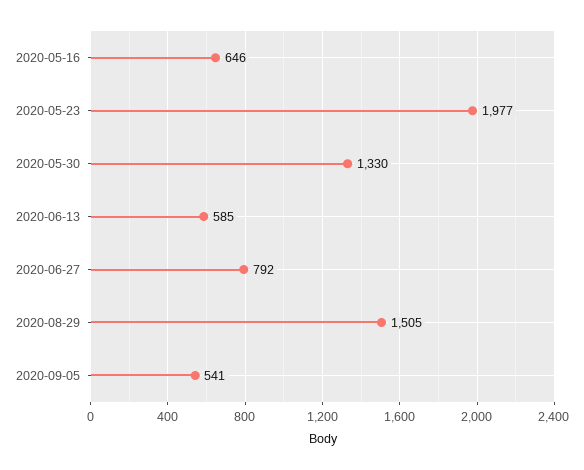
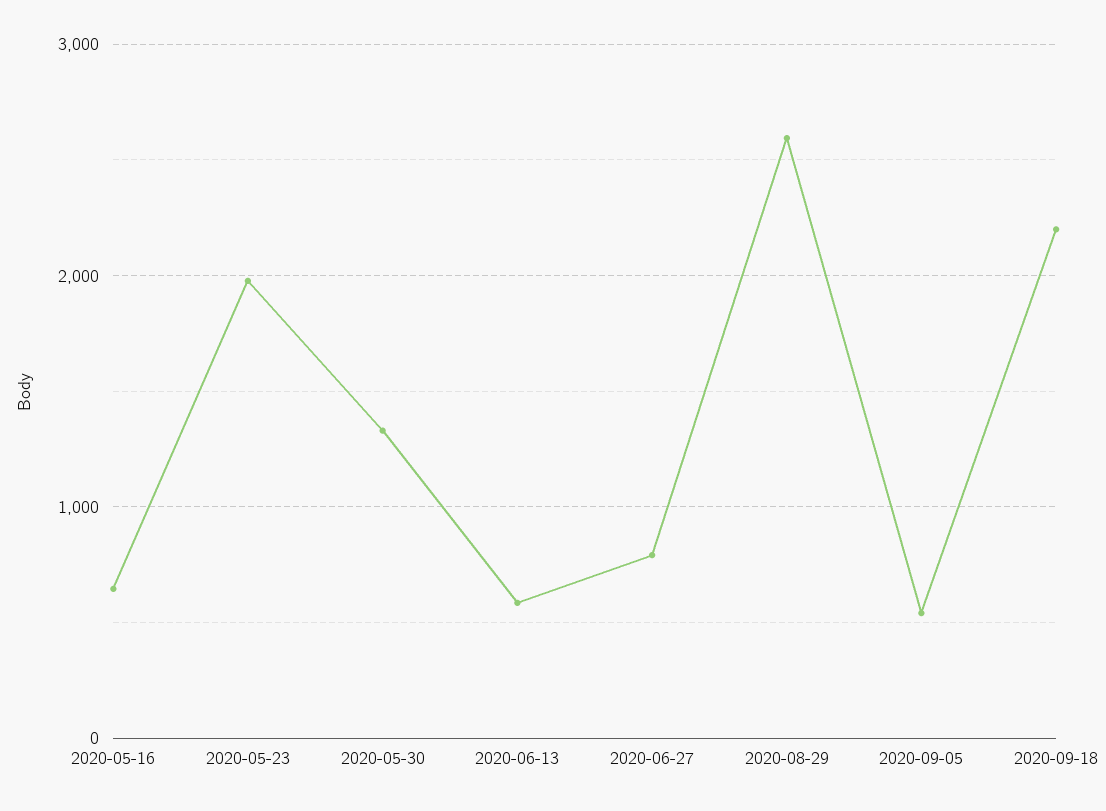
2020-08-29: 1505 -> 2600
2020-09-18: none -> 2200

